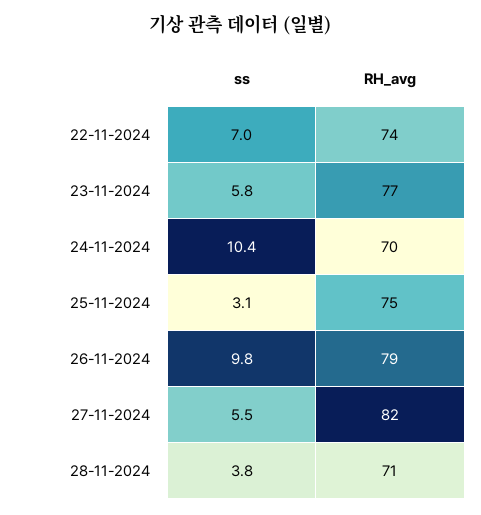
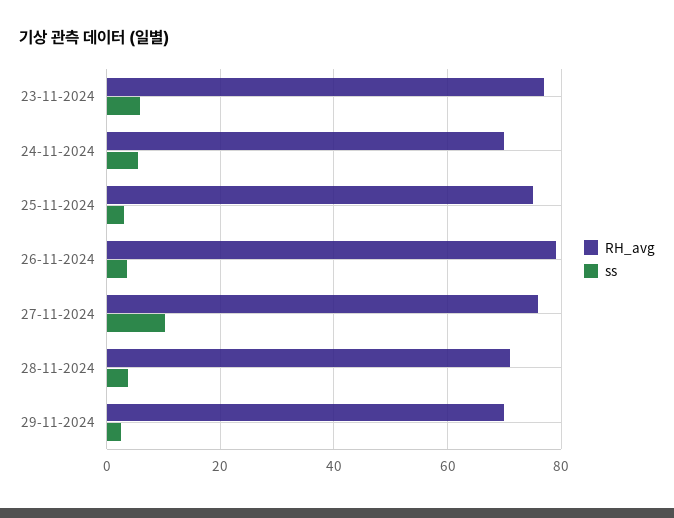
ss, 22-11-2024: 7 -> none
RH_avg, 22-11-2024: 74 -> none
ss, 24-11-2024: 10.4 -> 6
ss, 26-11-2024: 9.8 -> 4
ss, 27-11-2024: 5.5 -> 10
RH_avg, 27-11-2024: 82 -> 76
RH_avg, 29-11-2024: none -> 70
ss, 29-11-2024: none -> 2

